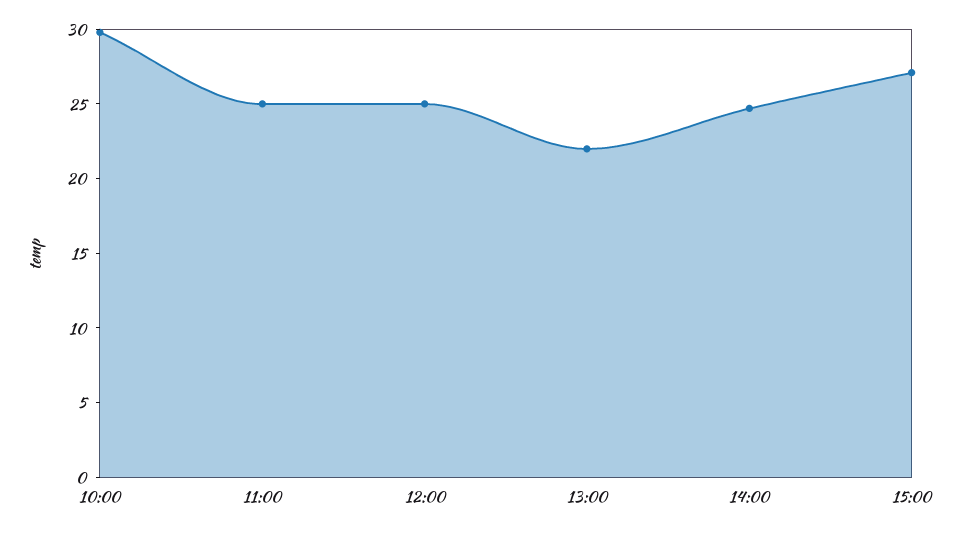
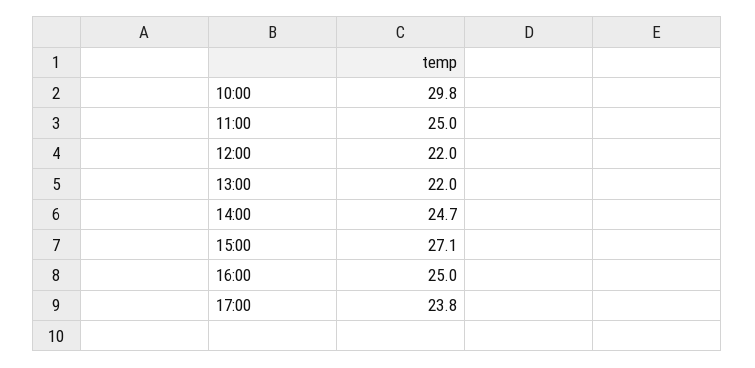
12:00: 25 -> 22
16:00: none -> 25
17:00: none -> 23.8

